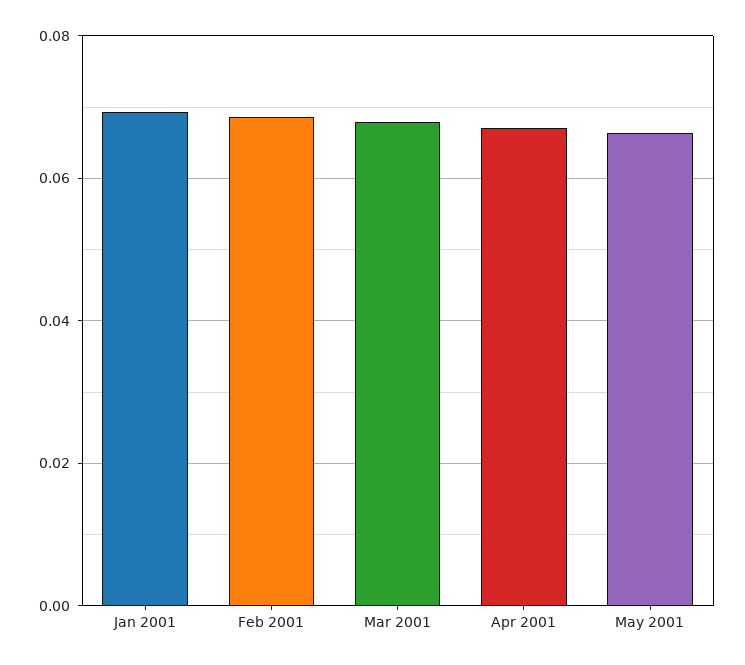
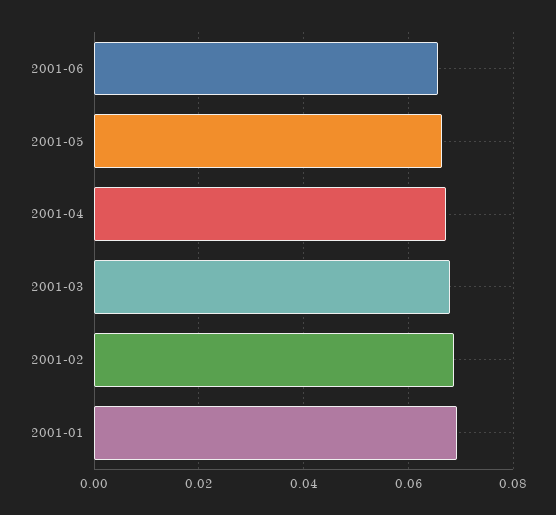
2001-06: none -> 0.066

